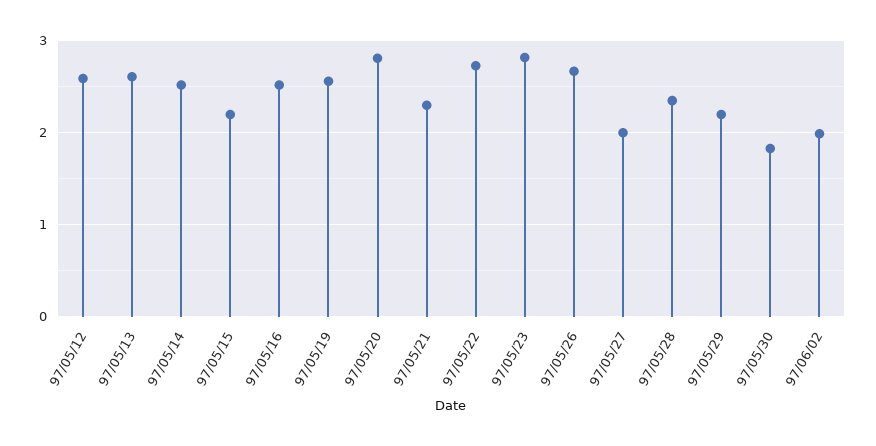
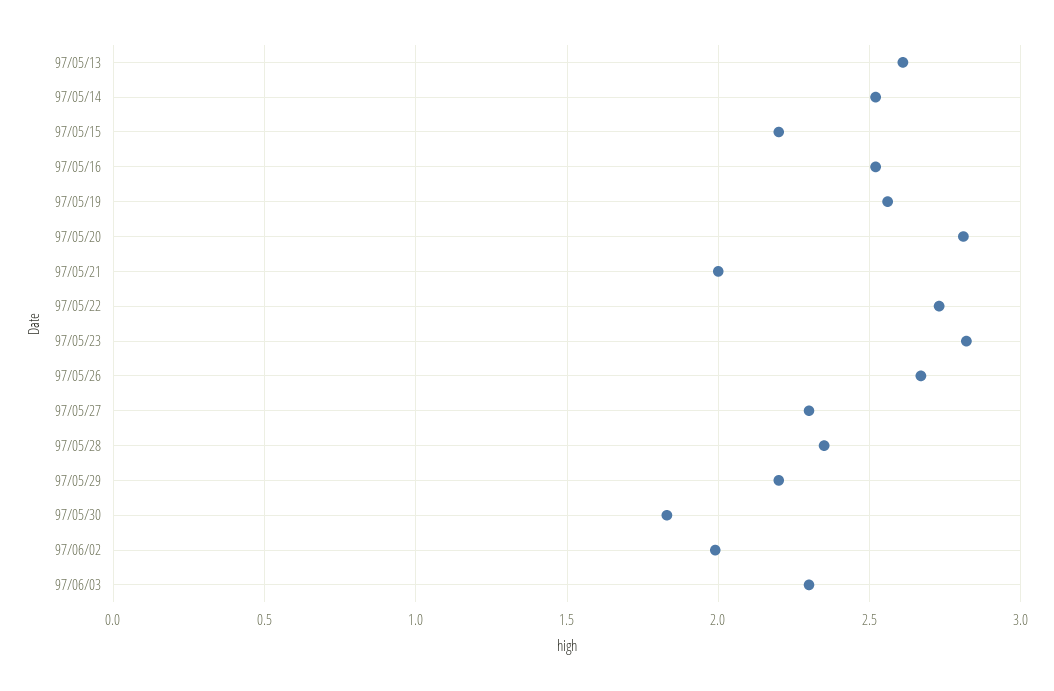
97/05/12: 2.6 -> none
97/05/21: 2.3 -> 2
97/05/27: 2 -> 2.3
97/06/03: none -> 2.3

